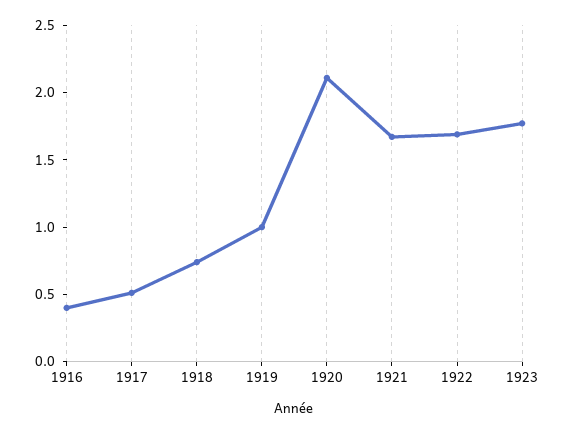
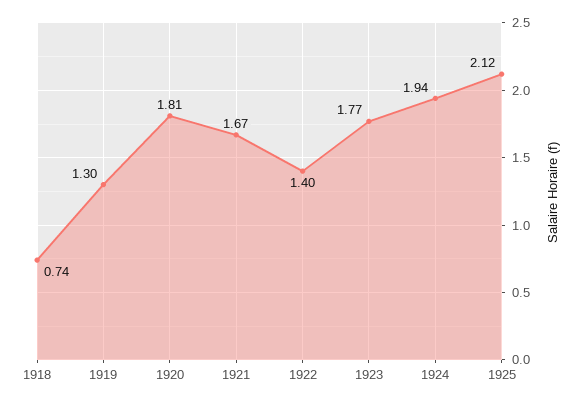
1916: 0.4 -> none
1917: 0.5 -> none
1919: 1 -> 1.3
1920: 2.1 -> 1.81
1922: 1.7 -> 1.4
1924: none -> 1.94
1925: none -> 2.12

